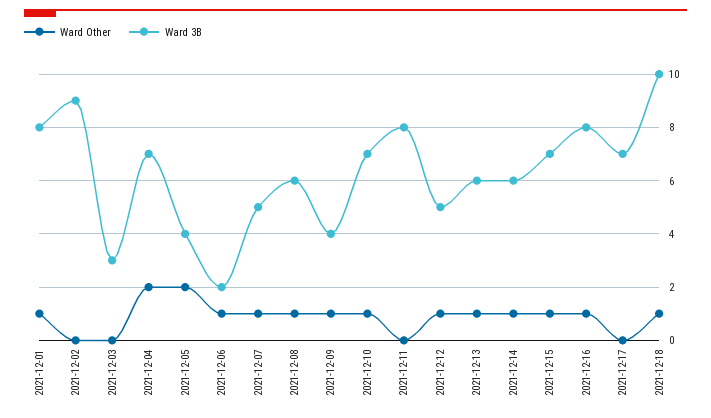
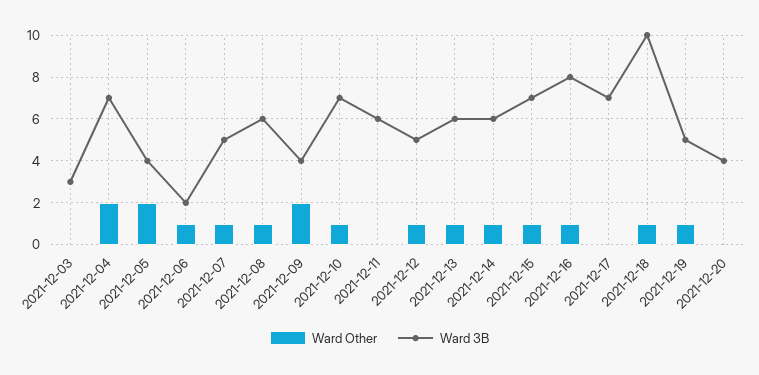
Ward Other, 2021-12-01: 1 -> none
Ward 3B, 2021-12-01: 8 -> none
Ward Other, 2021-12-02: 0 -> none
Ward 3B, 2021-12-02: 9 -> none
Ward Other, 2021-12-09: 1 -> 2
Ward 3B, 2021-12-11: 8 -> 6
Ward Other, 2021-12-19: none -> 1
Ward 3B, 2021-12-19: none -> 5
Ward Other, 2021-12-20: none -> 0
Ward 3B, 2021-12-20: none -> 4

